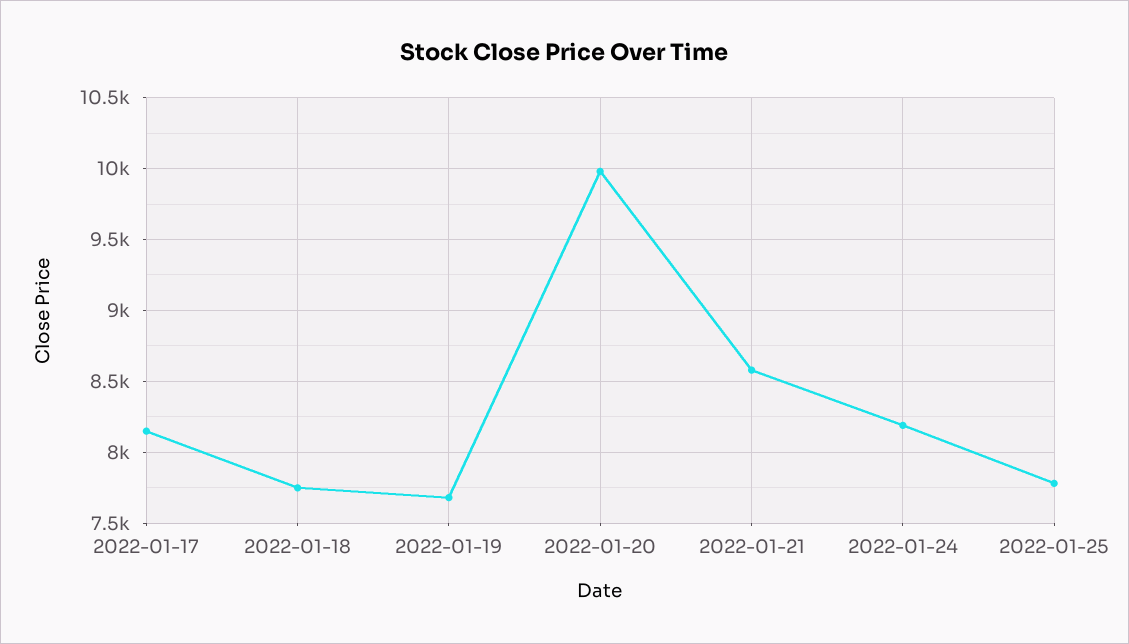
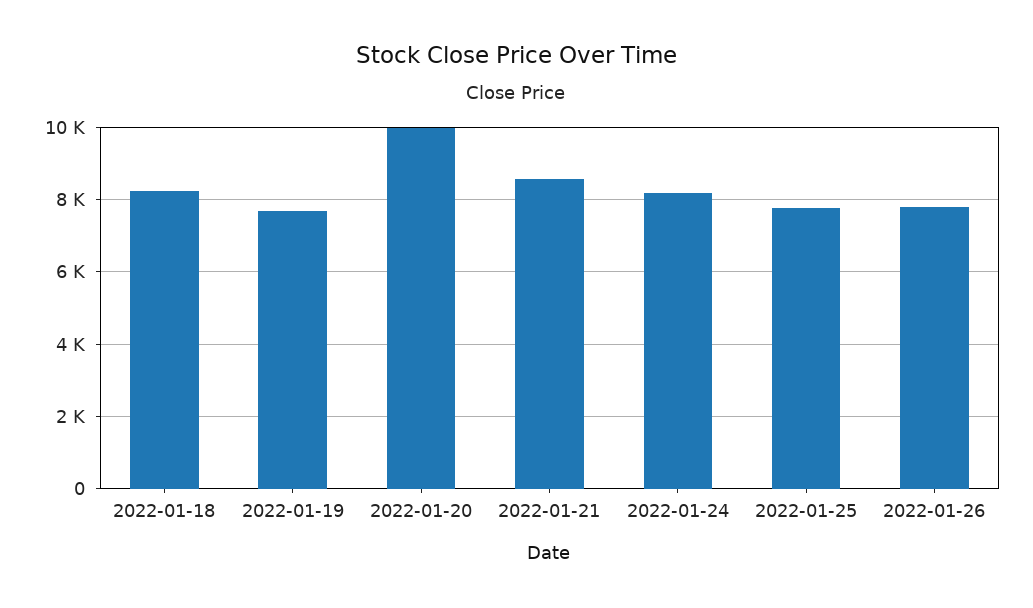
2022-01-17: 8150 -> none
2022-01-18: 7750 -> 8200
2022-01-26: none -> 7800

